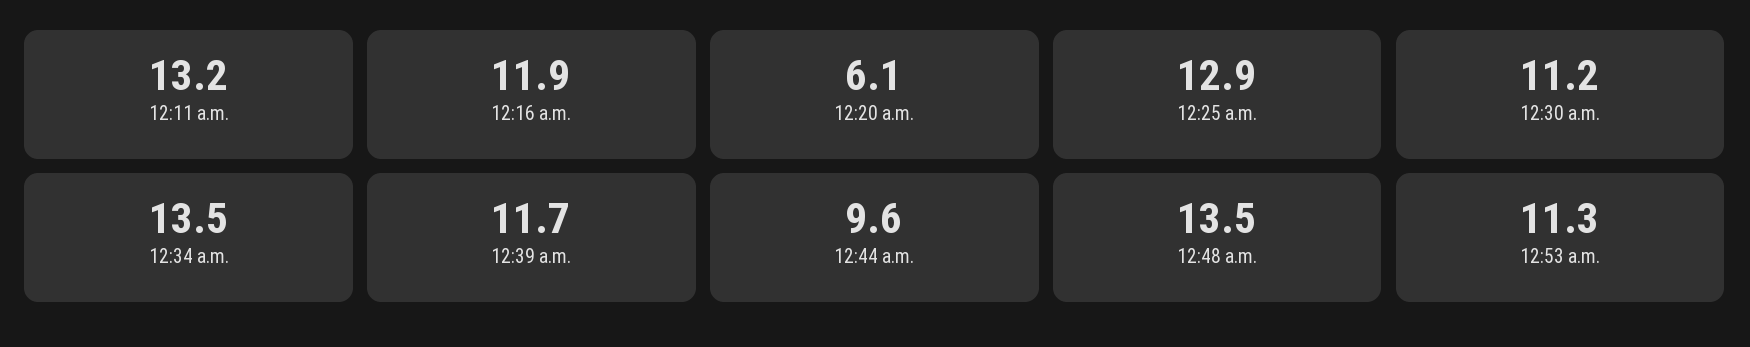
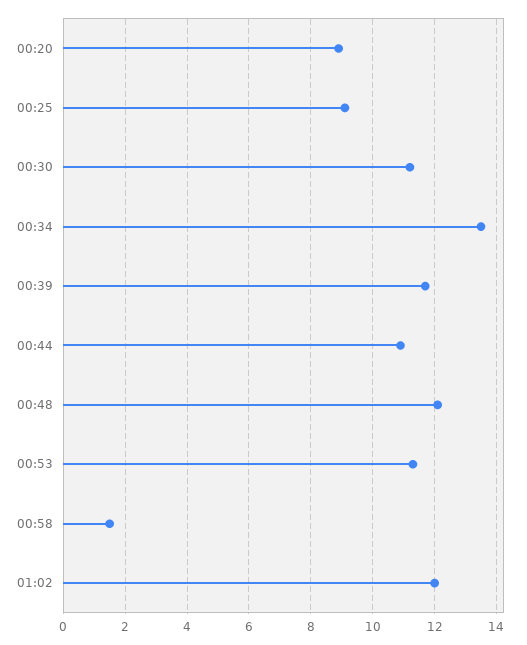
12:11 a.m.: 13.2 -> none
12:16 a.m.: 11.9 -> none
12:20 a.m.: 6.1 -> 9
12:25 a.m.: 12.9 -> 9
12:44 a.m.: 9.6 -> 11
12:48 a.m.: 13.5 -> 12
00:58: none -> 1.5
01:02: none -> 12

